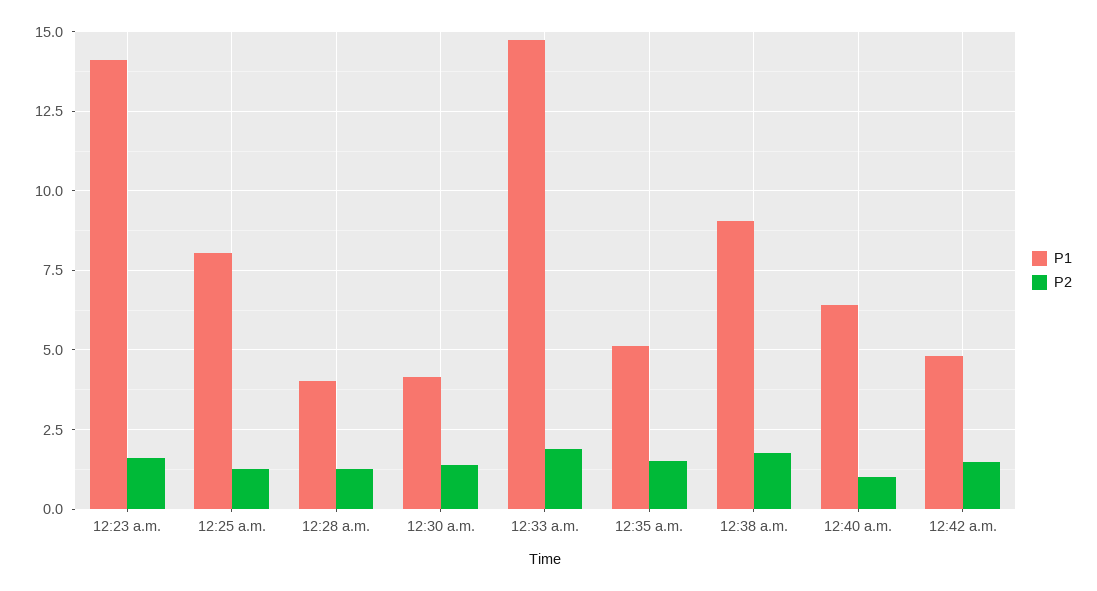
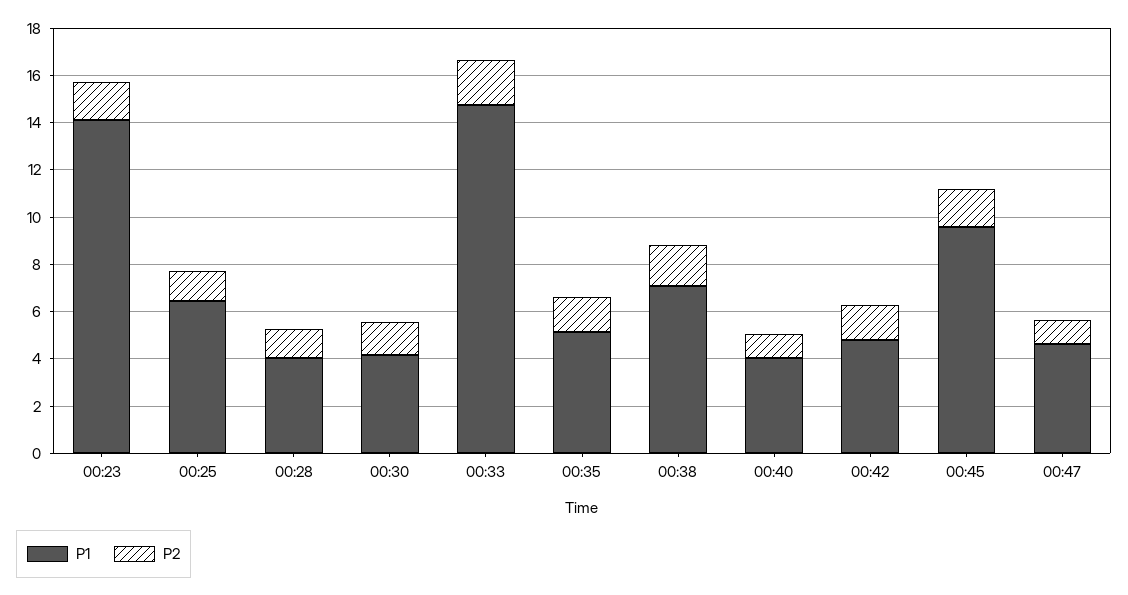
P1, 12:25 a.m.: 8 -> 6.5
P1, 12:38 a.m.: 9 -> 7
P1, 12:40 a.m.: 6.5 -> 4
P1, 00:45: none -> 9.5
P2, 00:45: none -> 1.5
P1, 00:47: none -> 4.5
P2, 00:47: none -> 1

